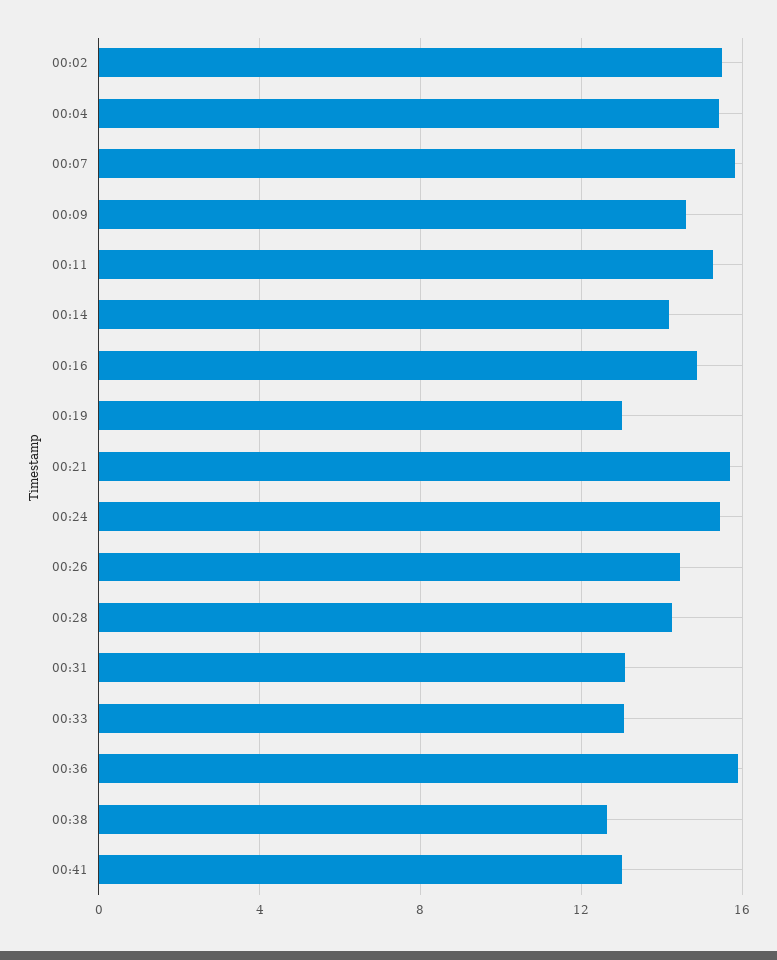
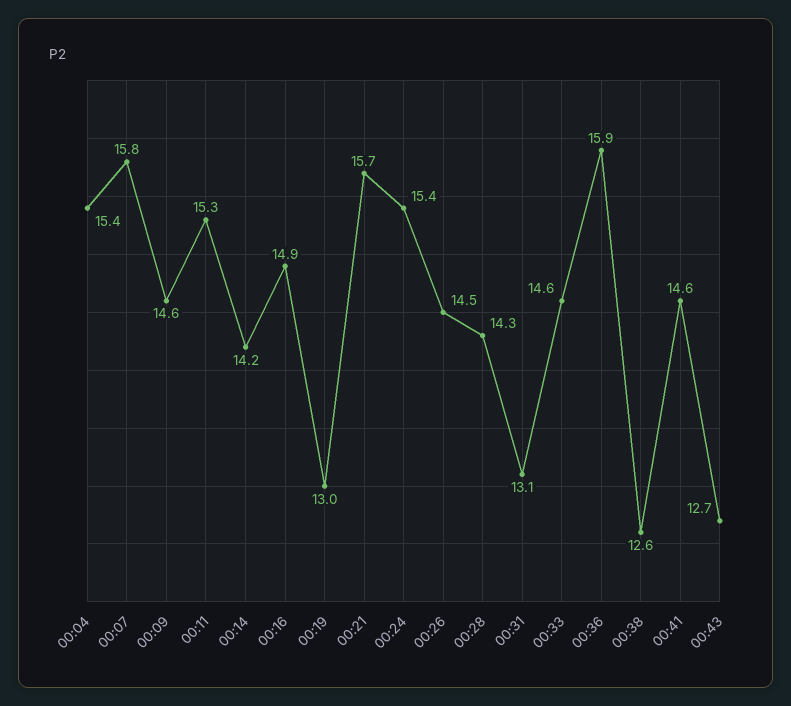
00:02: 15.5 -> none
00:33: 13 -> 14.6
00:41: 13 -> 14.6
00:43: none -> 12.7

